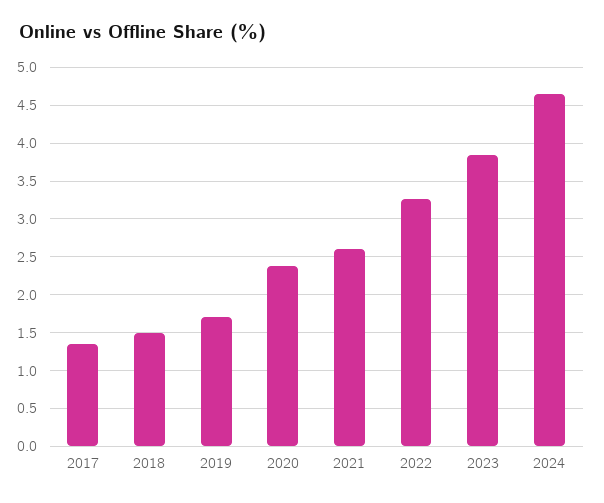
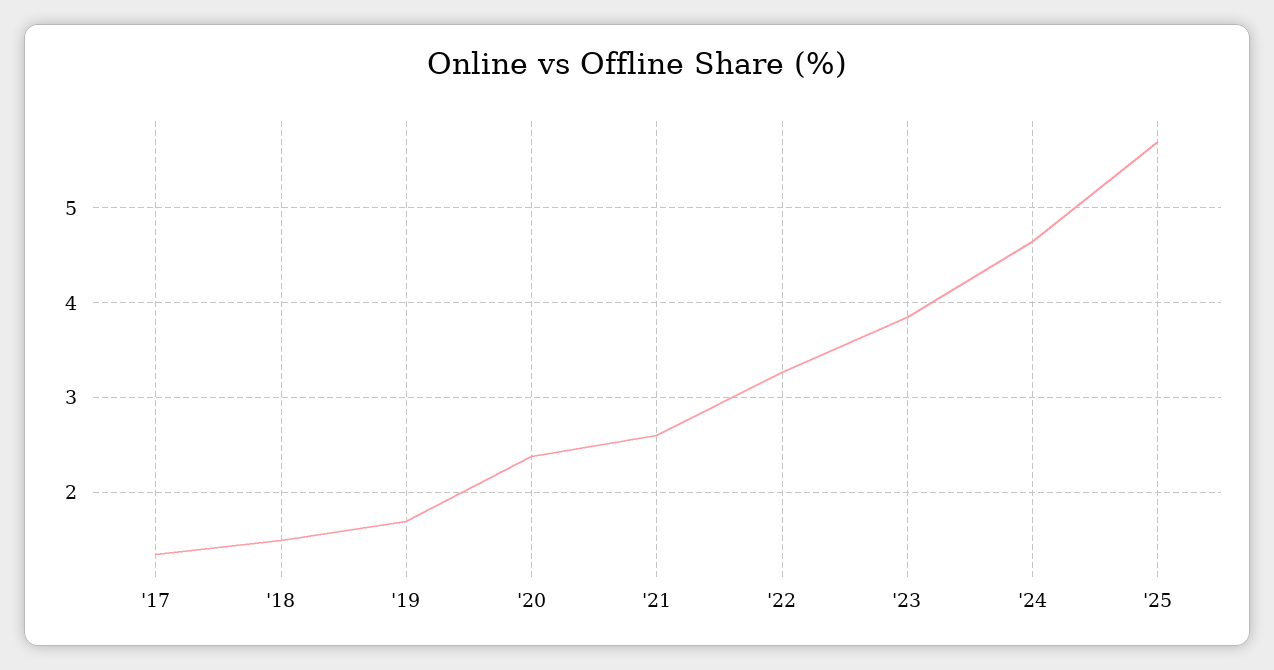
'25: none -> 5.7

